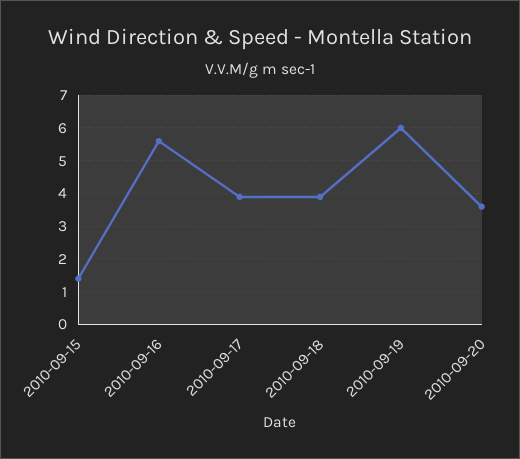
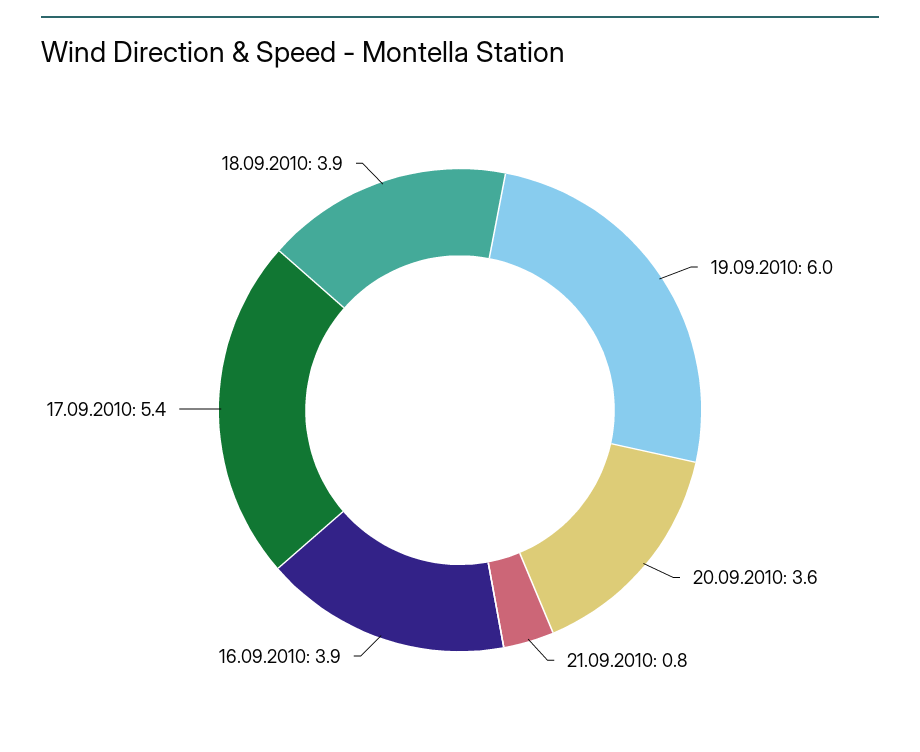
2010-09-15: 1.5 -> none
2010-09-16: 5.5 -> 3.9
2010-09-17: 4 -> 5.4
21.09.2010: none -> 0.8

